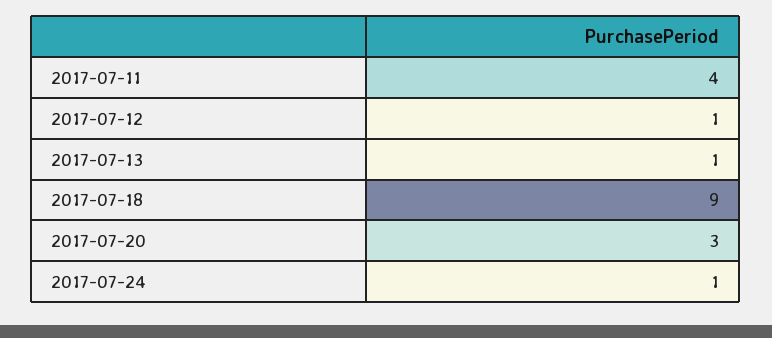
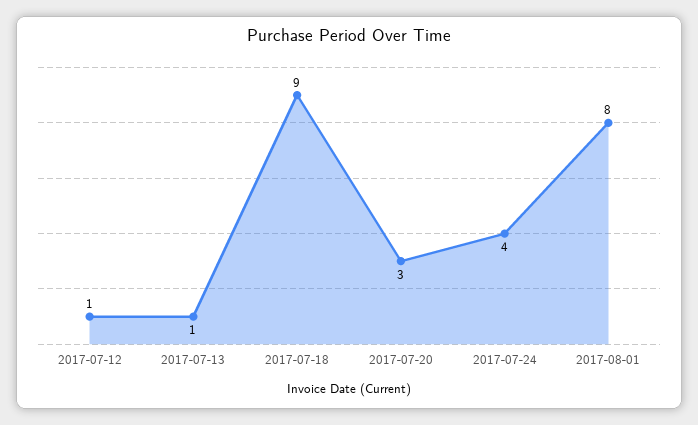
2017-07-11: 4 -> none
2017-07-24: 1 -> 4
2017-08-01: none -> 8

